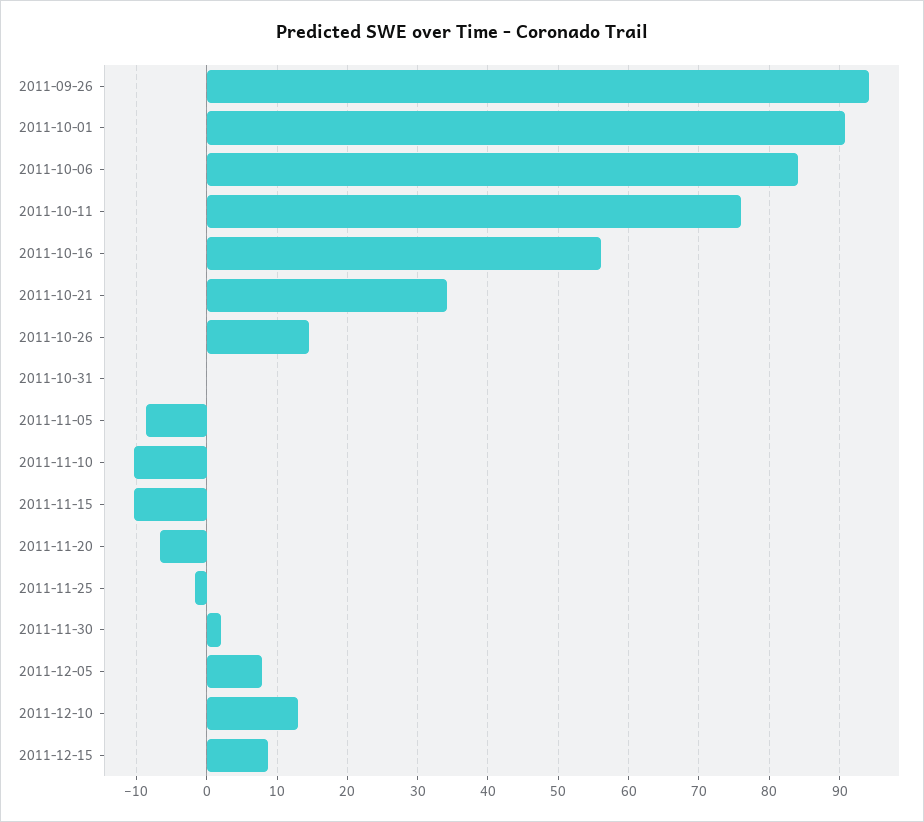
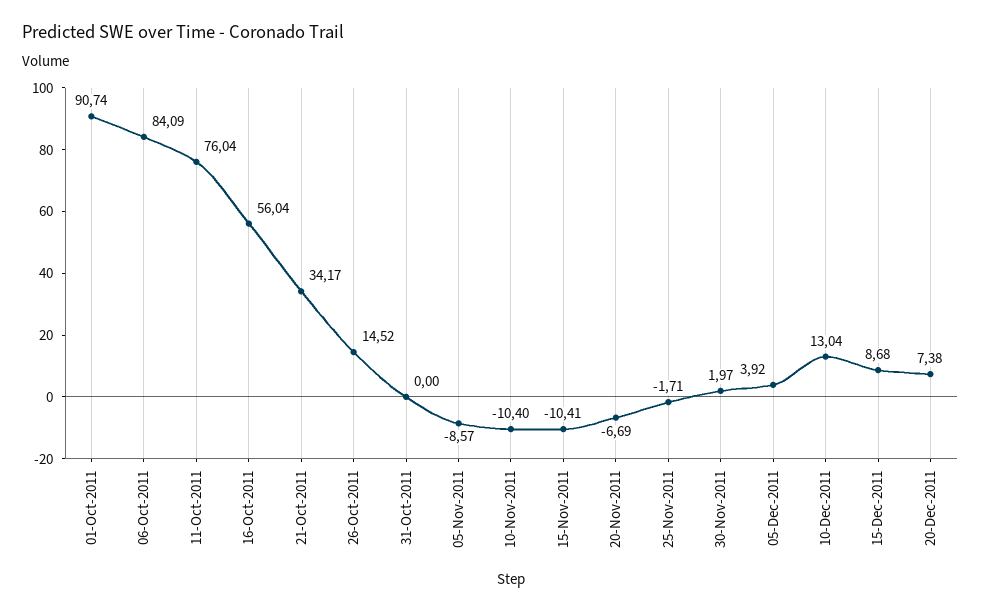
2011-09-26: 94 -> none
2011-12-05: 8 -> 3.92
20-Dec-2011: none -> 7.38

